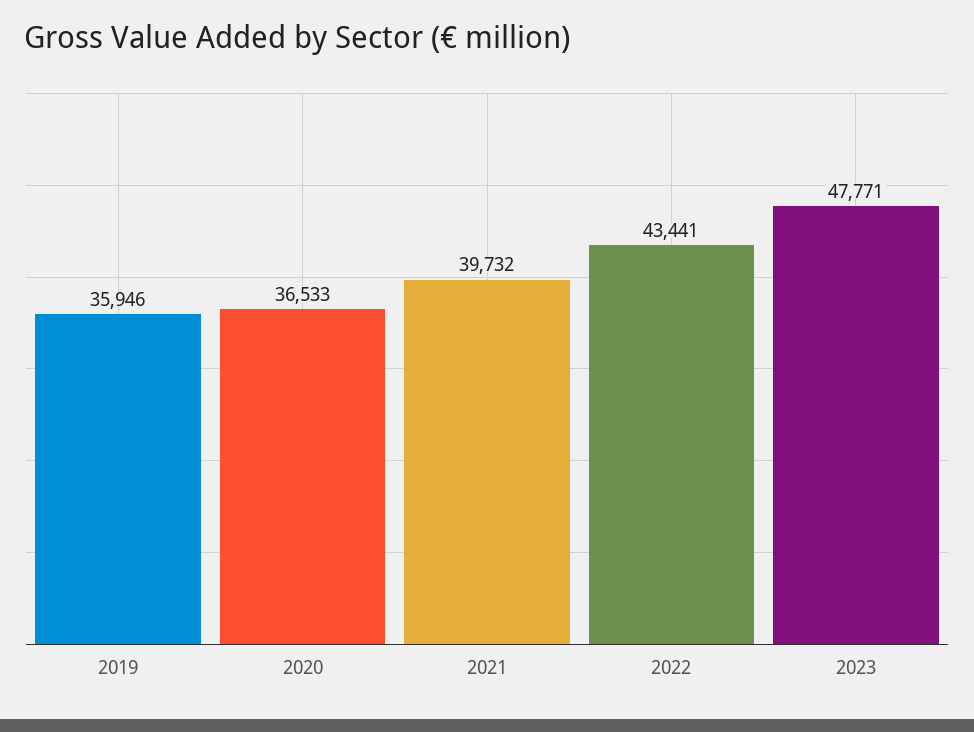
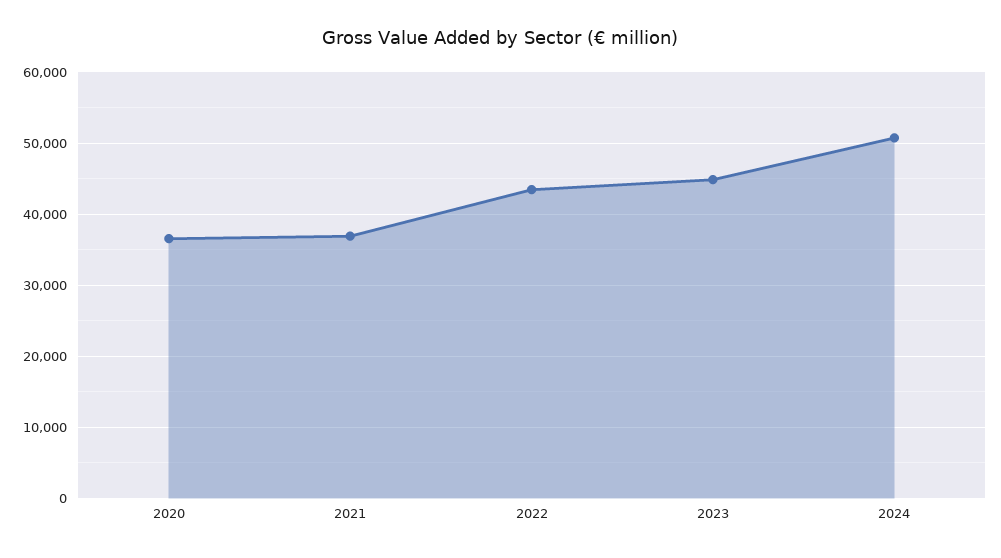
2019: 35946 -> none
2021: 39732 -> 37000
2023: 47771 -> 45000
2024: none -> 51000

